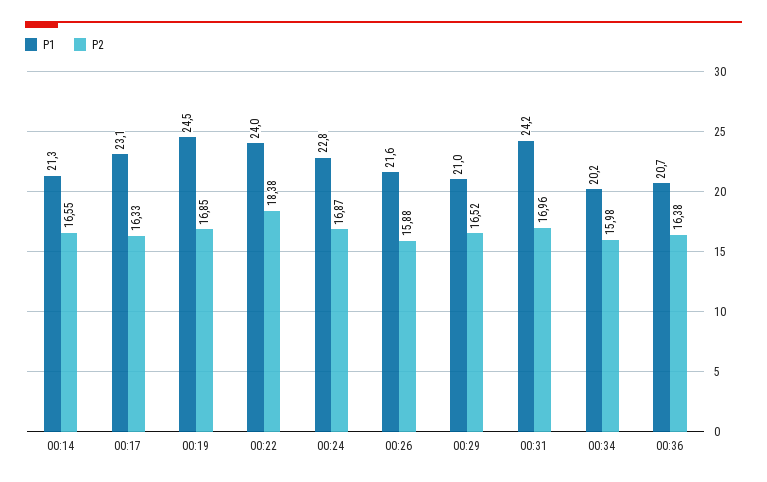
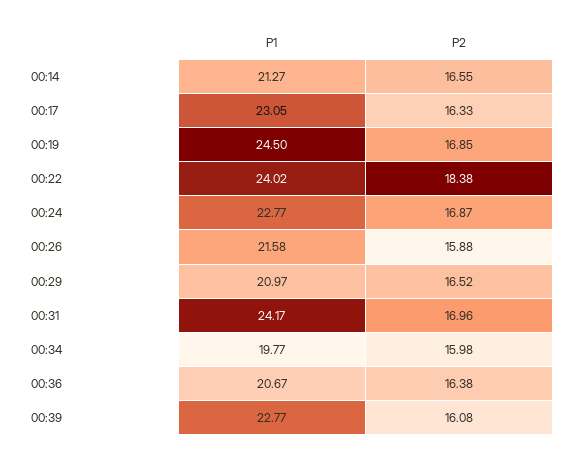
P1, 00:34: 20.2 -> 19.77
P1, 00:39: none -> 22.77
P2, 00:39: none -> 16.08

